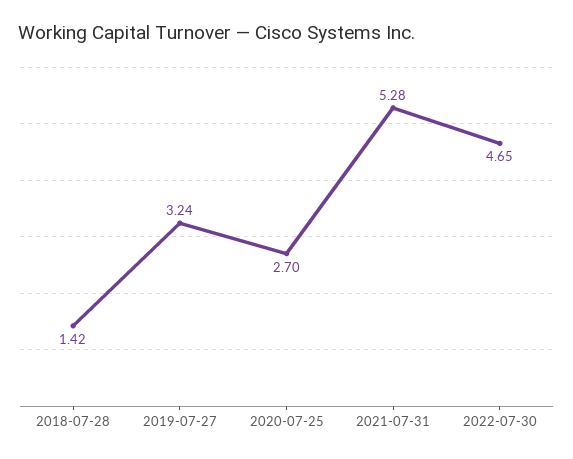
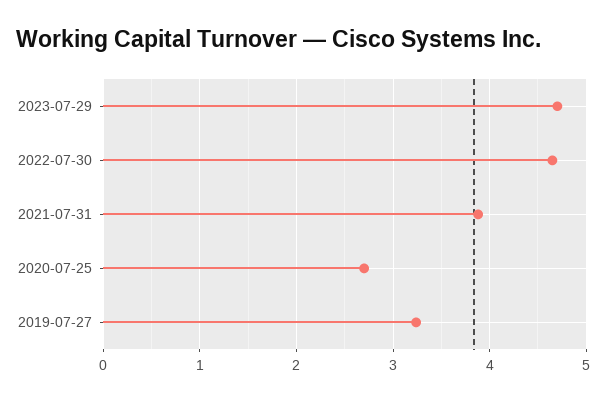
2018-07-28: 1.42 -> none
2021-07-31: 5.28 -> 3.9
2023-07-29: none -> 4.7

